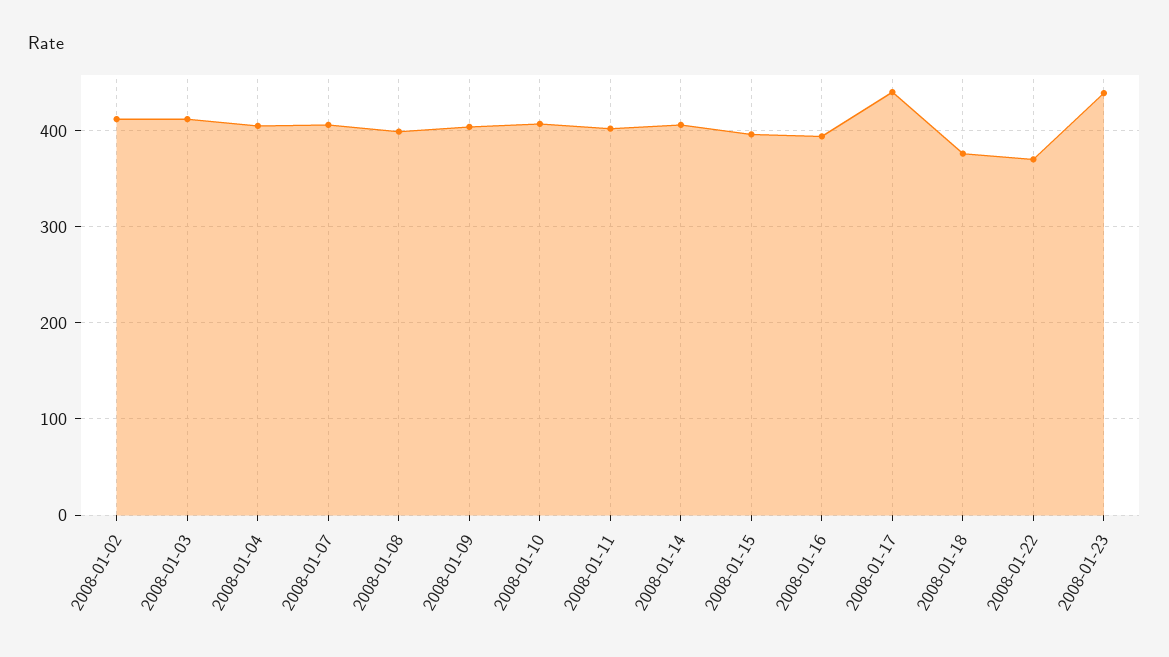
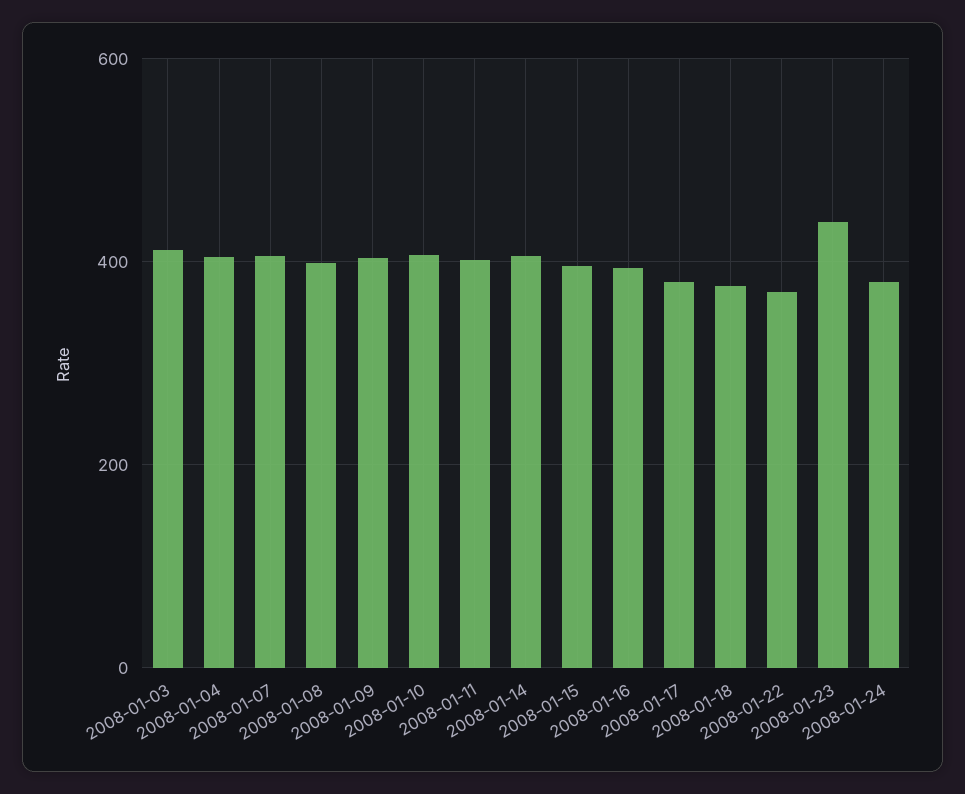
2008-01-02: 410 -> none
2008-01-17: 440 -> 380
2008-01-24: none -> 380

